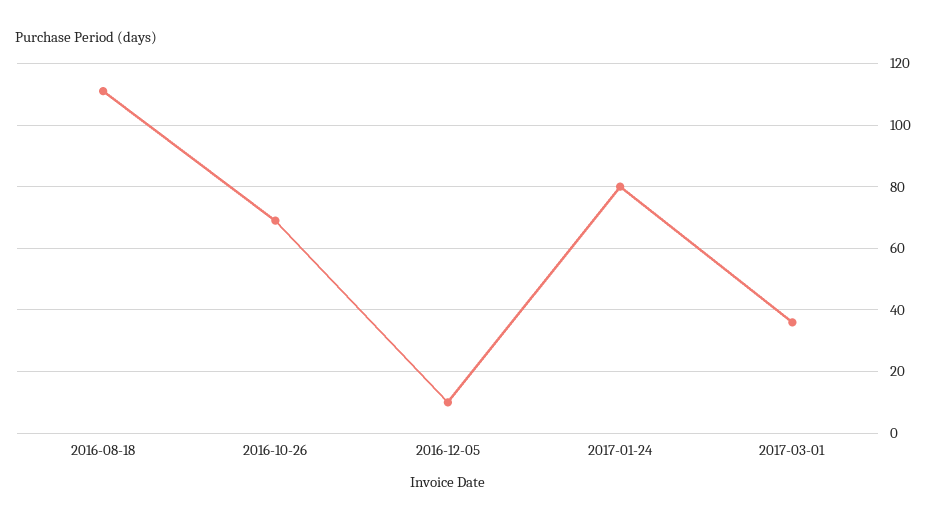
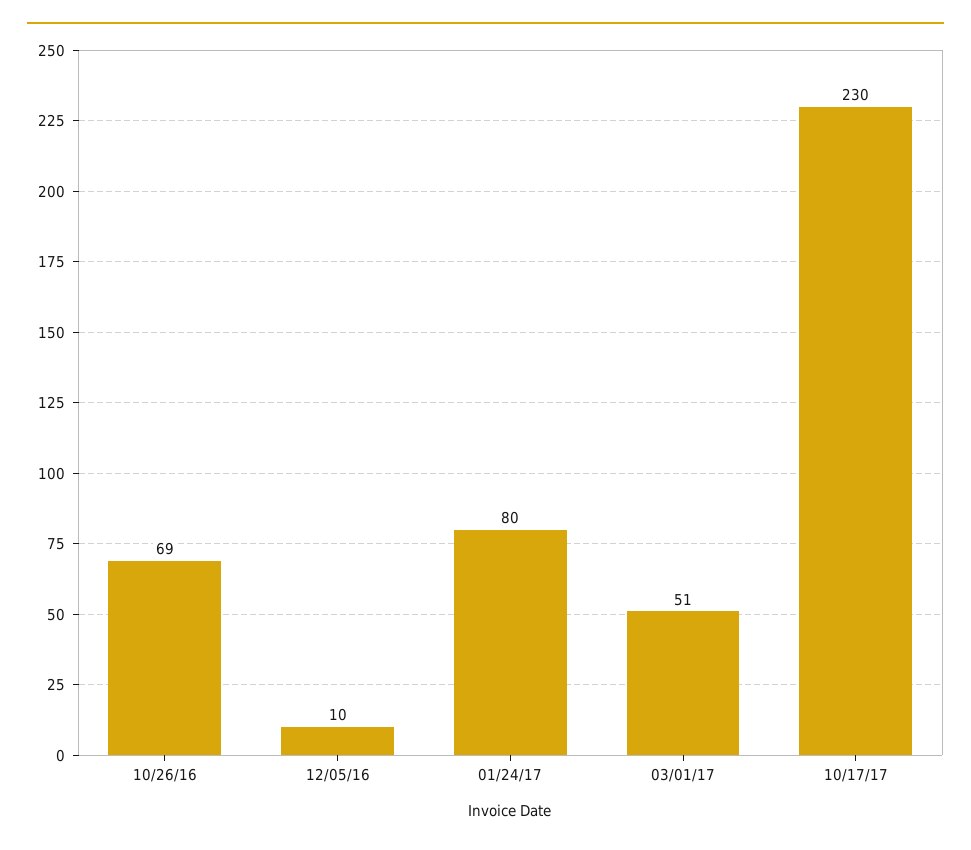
2016-08-18: 110 -> none
2017-03-01: 35 -> 51
10/17/17: none -> 230

